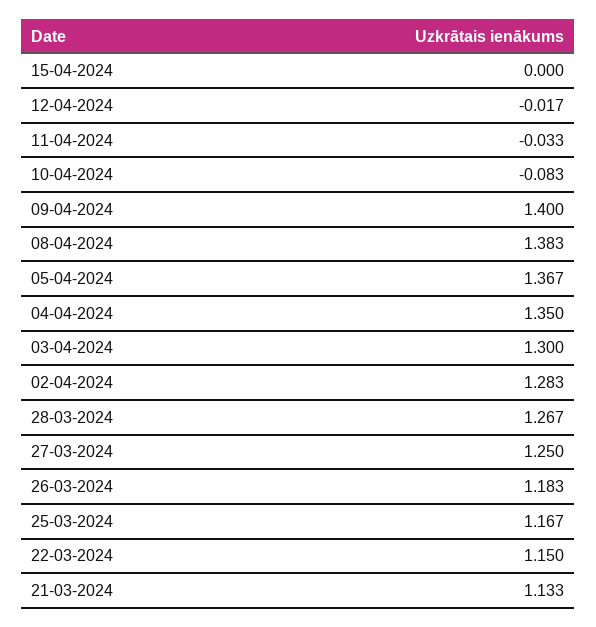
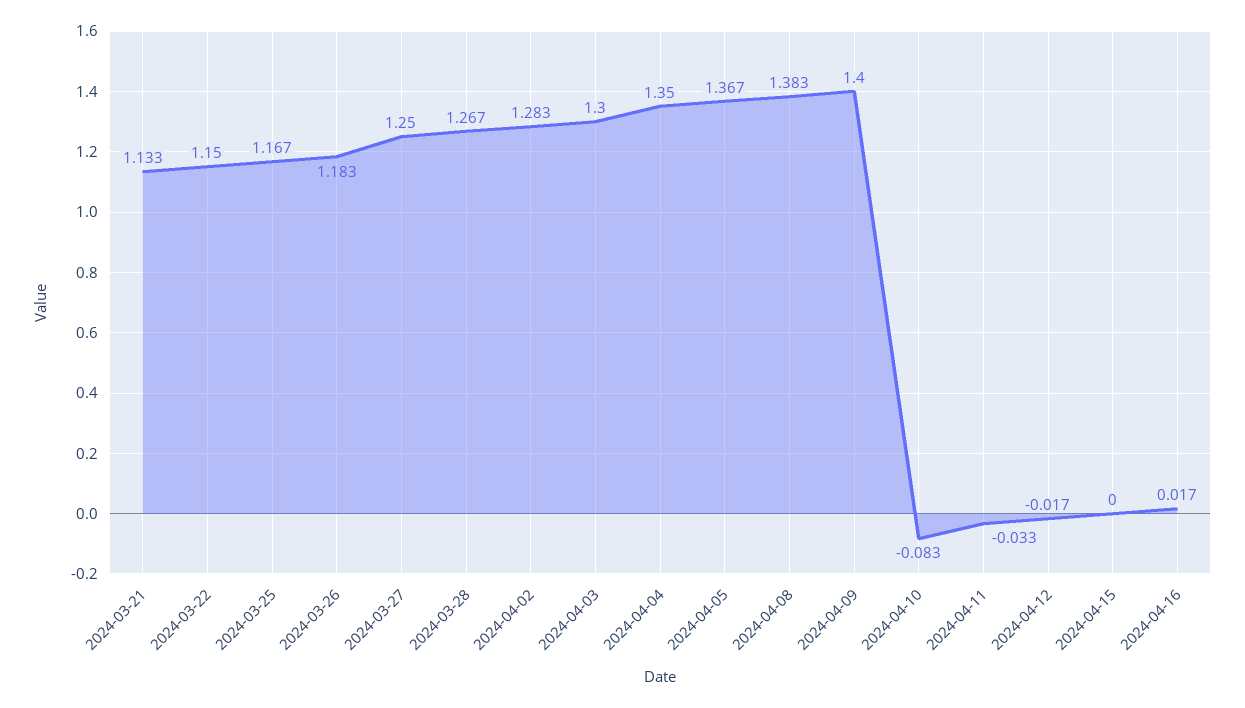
2024-04-16: none -> 0.017

